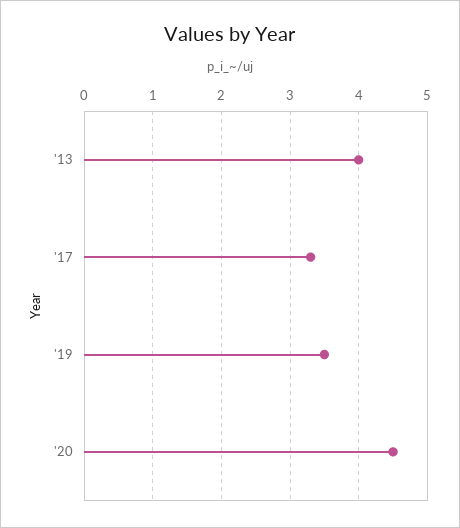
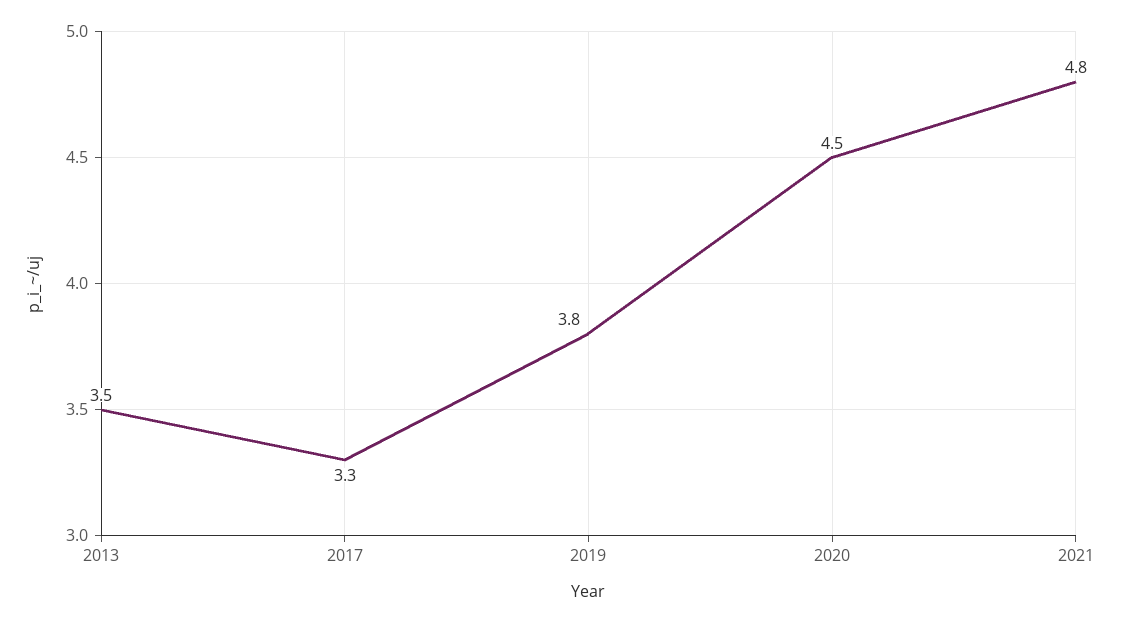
'13: 4 -> 3.5
'19: 3.5 -> 3.8
2021: none -> 4.8

